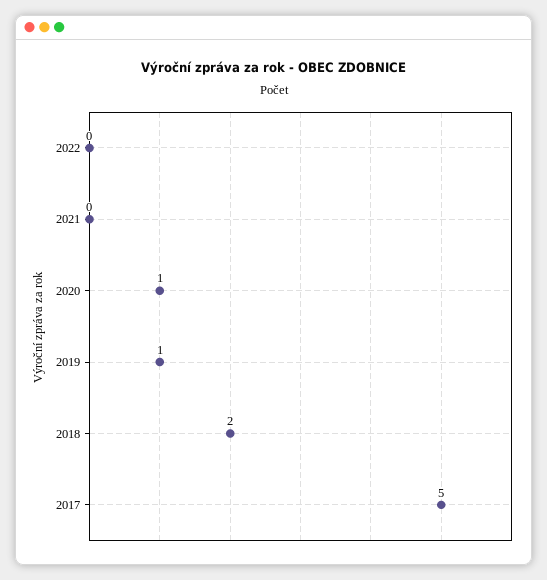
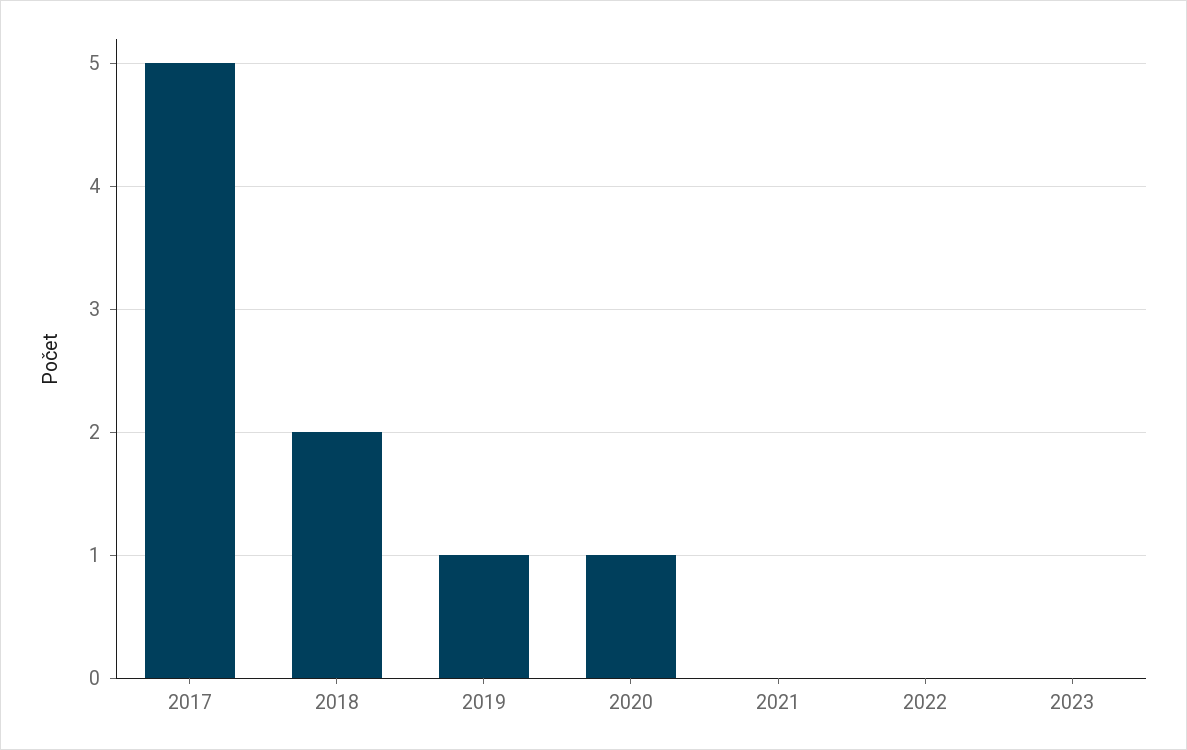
2023: none -> 0

